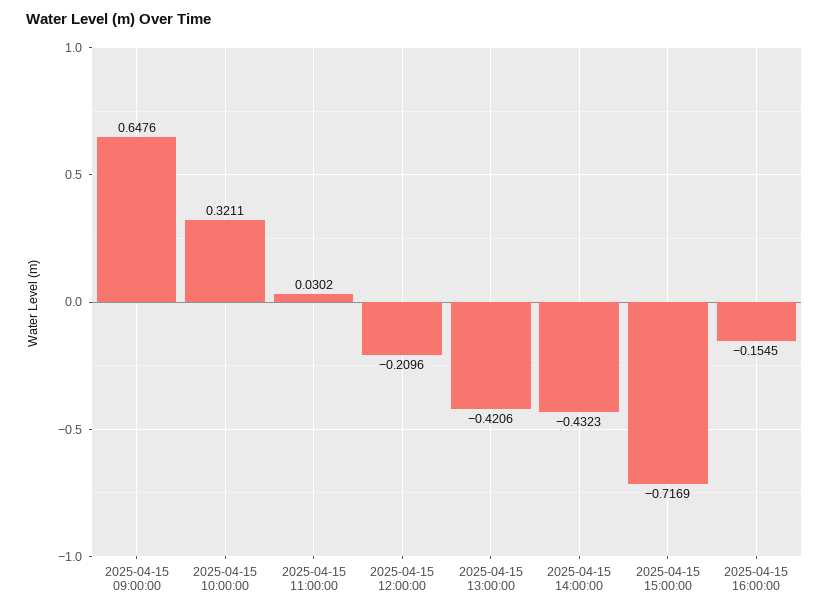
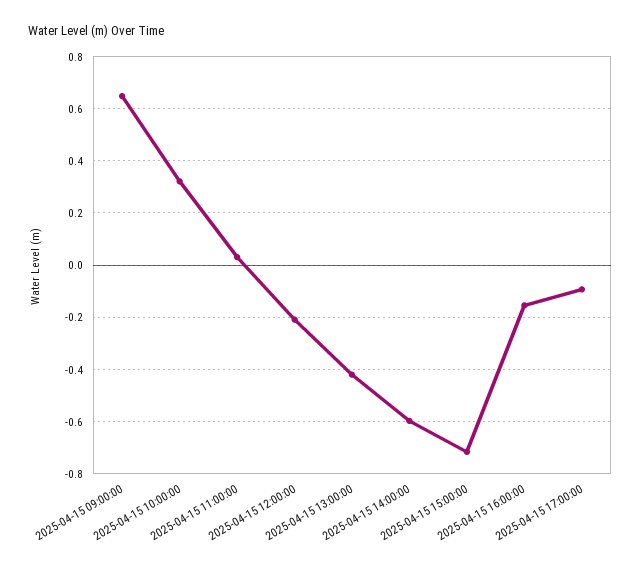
2025-04-15 14:00:00: -0.4323 -> -0.6
2025-04-15 17:00:00: none -> -0.1

